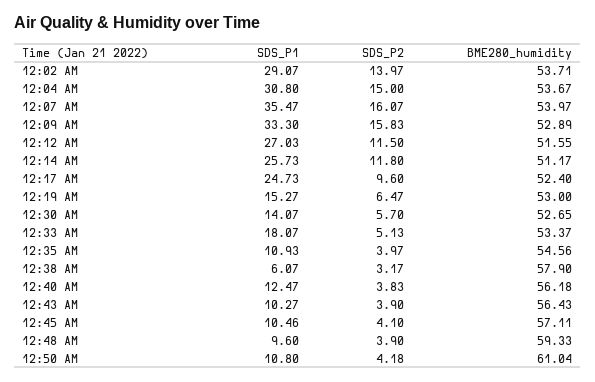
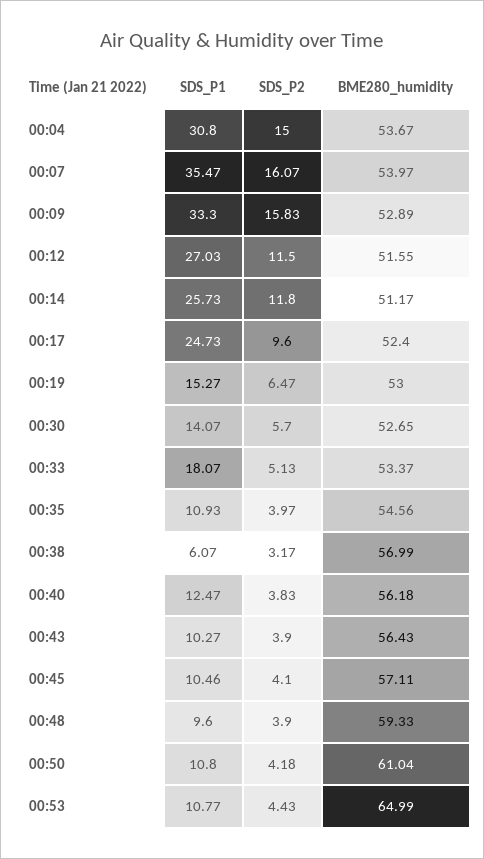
SDS_P1, 12:02 AM: 29.07 -> none
SDS_P2, 12:02 AM: 13.97 -> none
BME280_humidity, 12:02 AM: 53.71 -> none
BME280_humidity, 12:38 AM: 57.9 -> 56.99
SDS_P1, 00:53: none -> 10.77
SDS_P2, 00:53: none -> 4.43
BME280_humidity, 00:53: none -> 64.99

